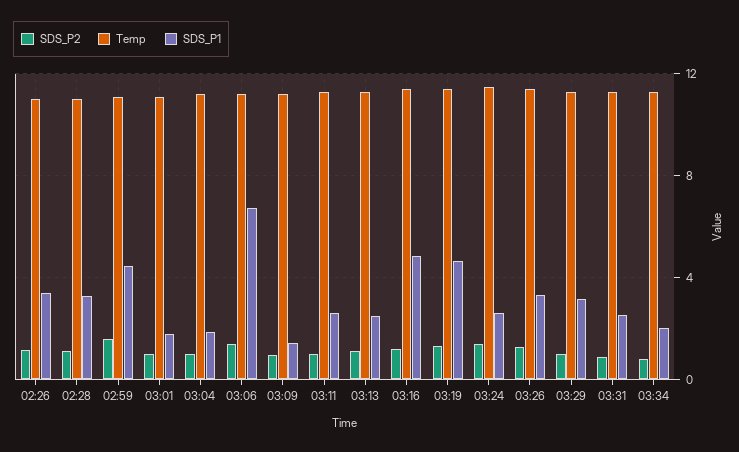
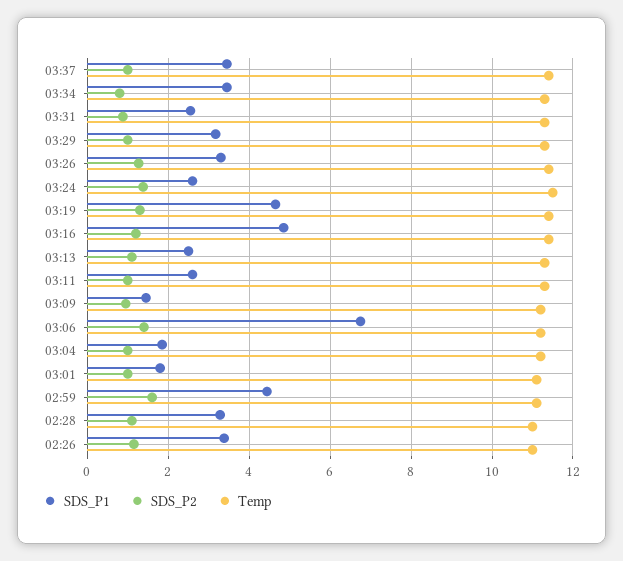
SDS_P1, 03:34: 2 -> 3.4
SDS_P1, 03:37: none -> 3.4
SDS_P2, 03:37: none -> 1
Temp, 03:37: none -> 11.4

